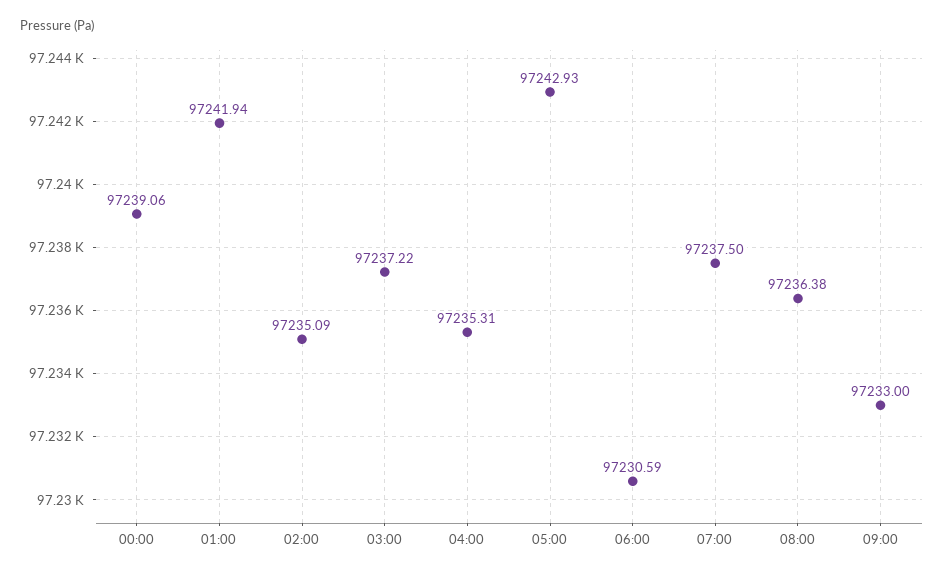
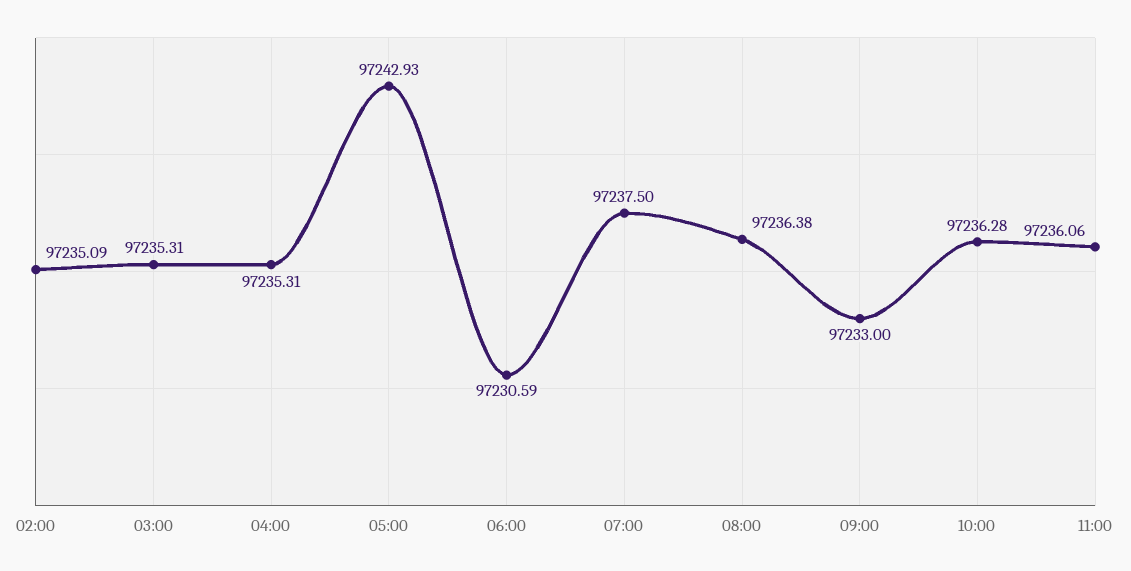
00:00: 97239.06 -> none
01:00: 97241.94 -> none
03:00: 97237.22 -> 97235.31
10:00: none -> 97236.28
11:00: none -> 97236.06

